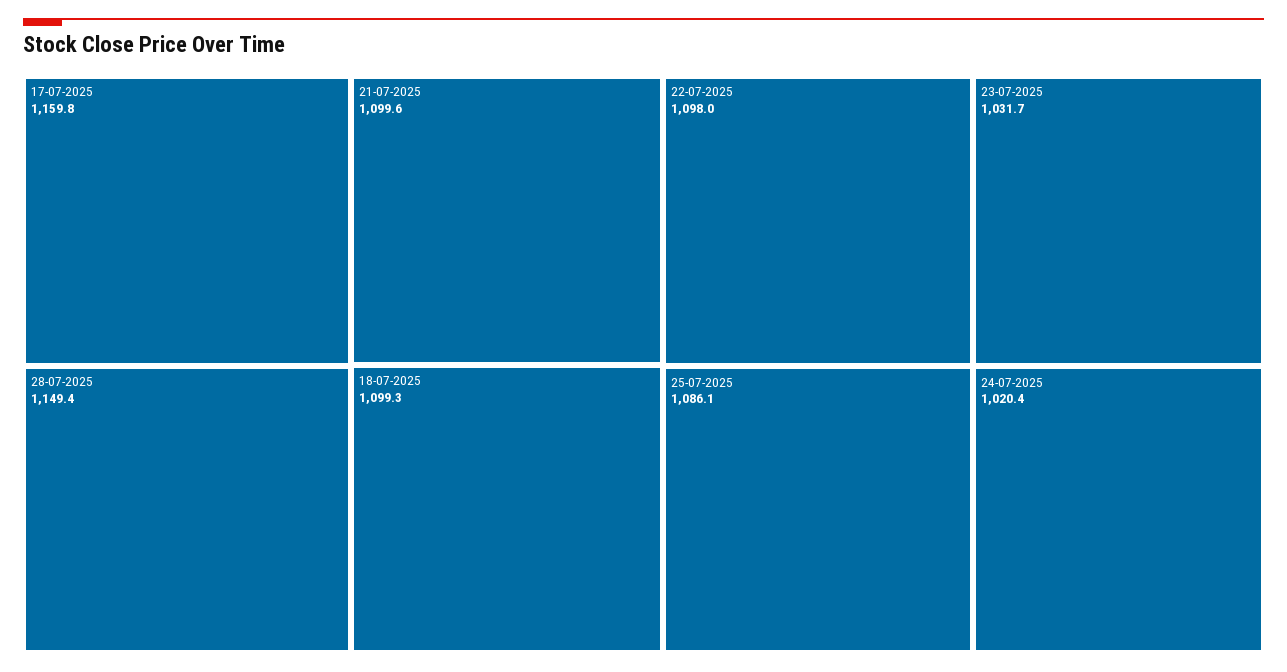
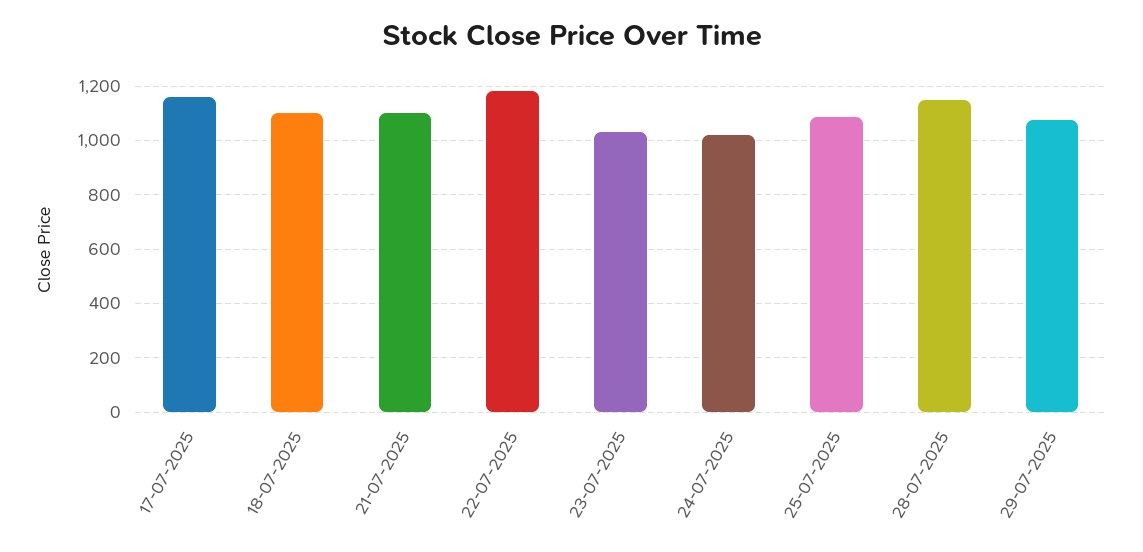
22-07-2025: 1098 -> 1175
29-07-2025: none -> 1075

